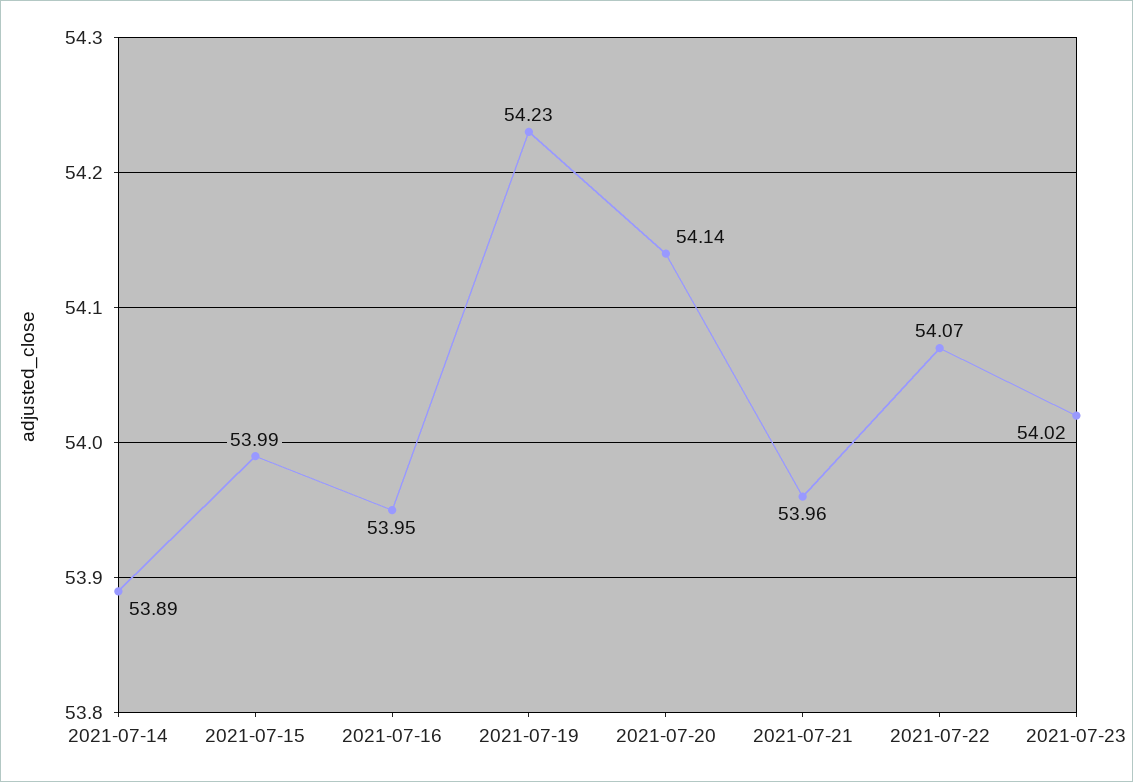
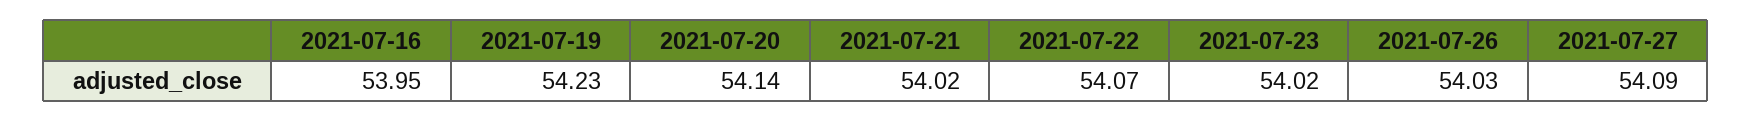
2021-07-14: 53.89 -> none
2021-07-15: 53.99 -> none
2021-07-21: 53.96 -> 54.02
2021-07-26: none -> 54.03
2021-07-27: none -> 54.09

